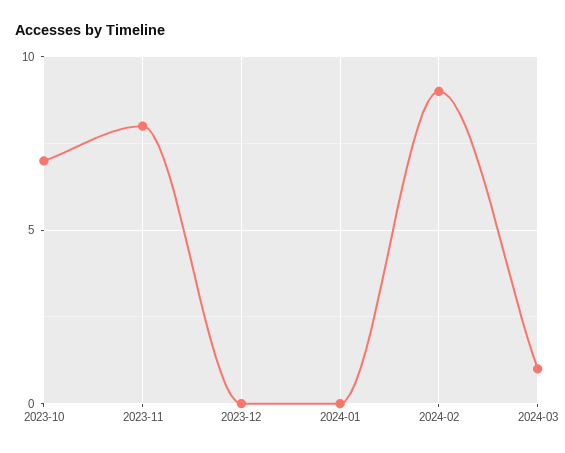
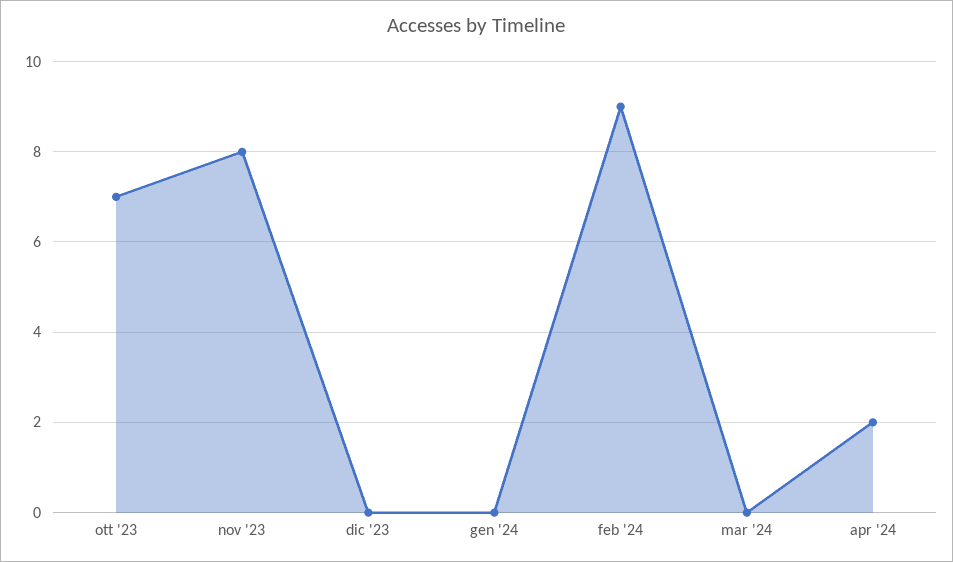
2024-03: 1 -> 0
apr '24: none -> 2

